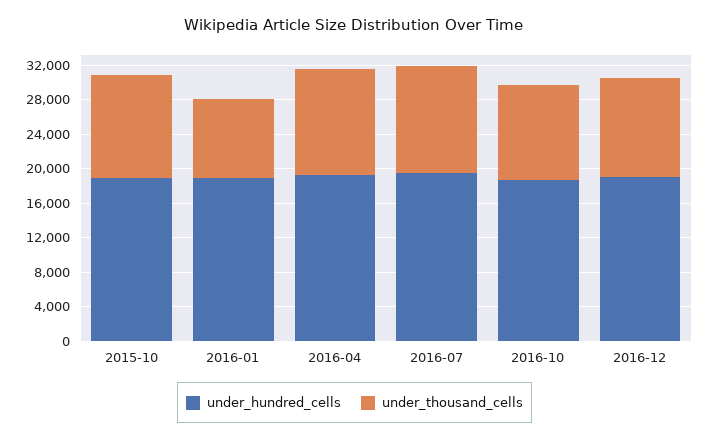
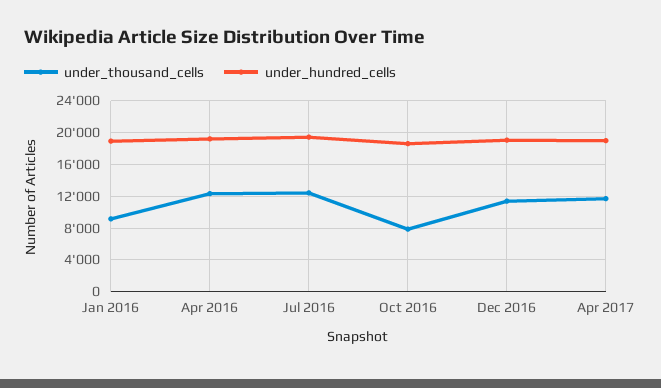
under_hundred_cells, 2015-10: 19000 -> none
under_thousand_cells, 2015-10: 12000 -> none
under_thousand_cells, 2016-10: 11000 -> 8000
under_thousand_cells, Apr 2017: none -> 12000
under_hundred_cells, Apr 2017: none -> 19000

